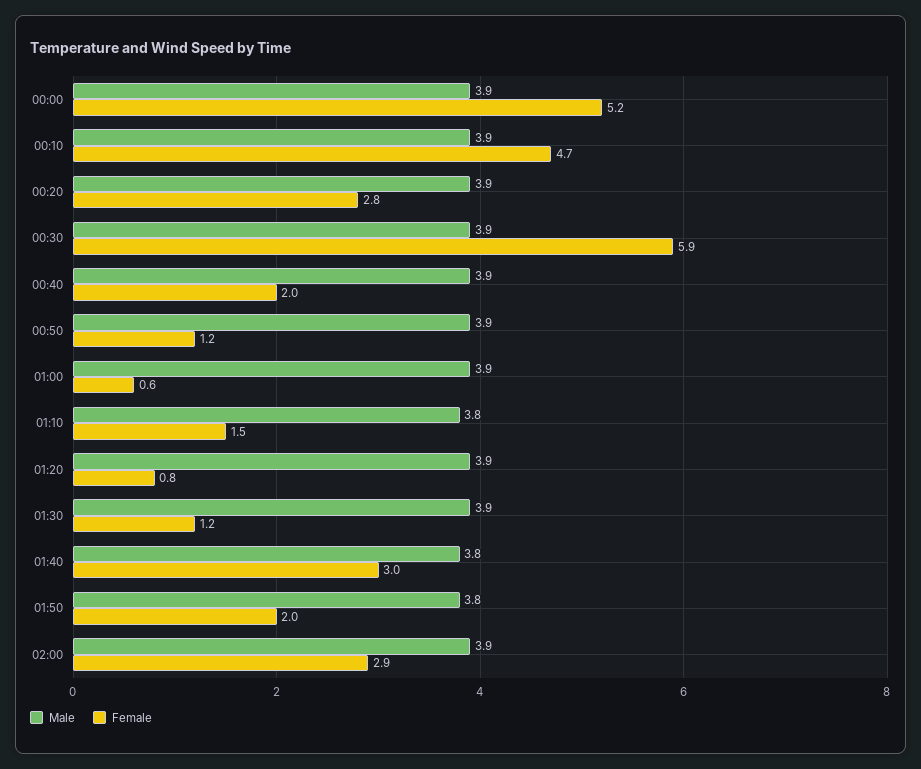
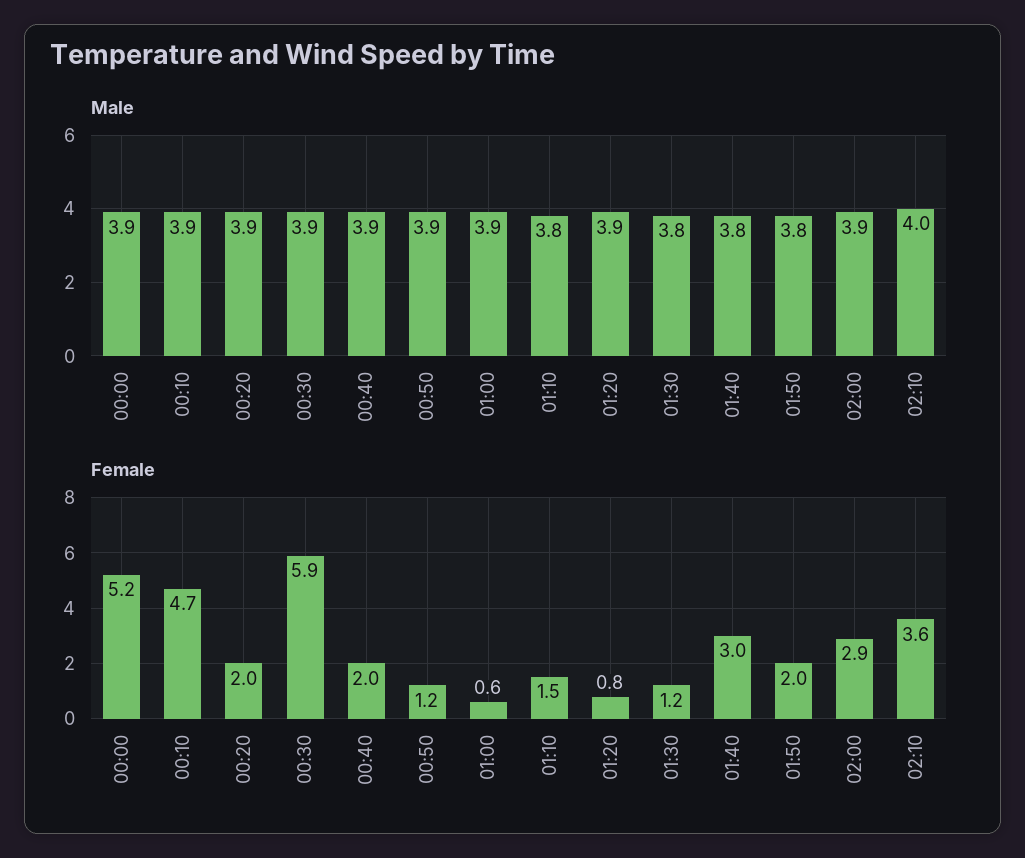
Female, 00:20: 2.8 -> 2
Male, 01:30: 3.9 -> 3.8
Male, 02:10: none -> 4
Female, 02:10: none -> 3.6

